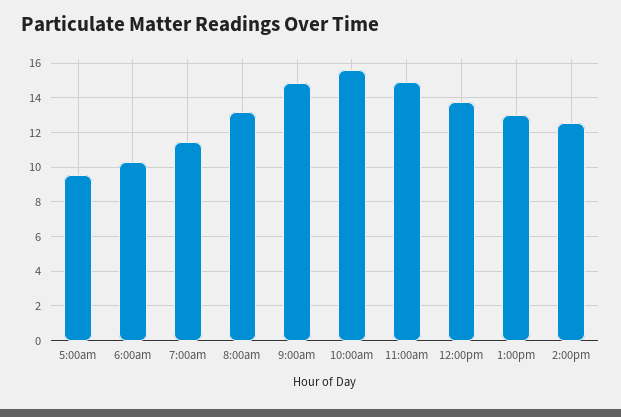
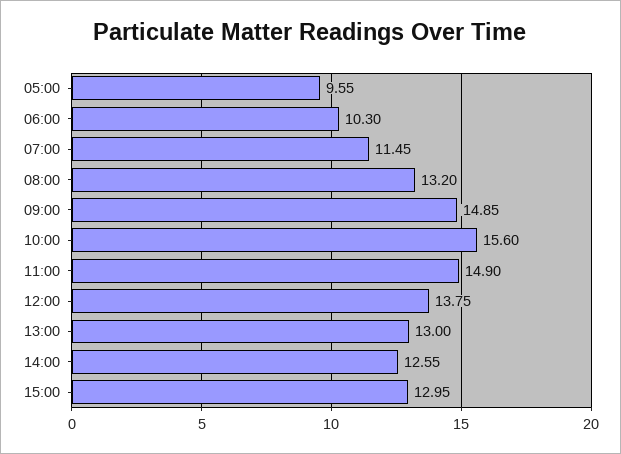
15:00: none -> 12.95

